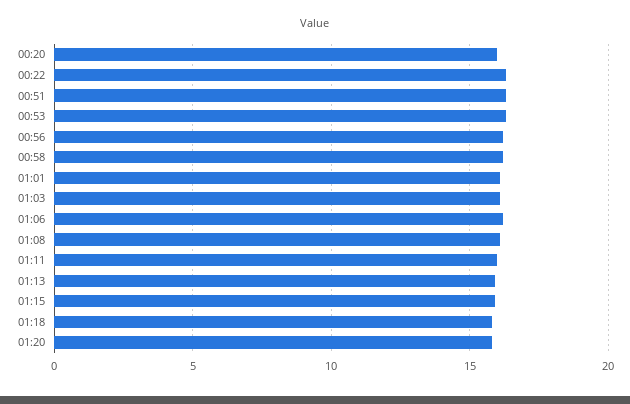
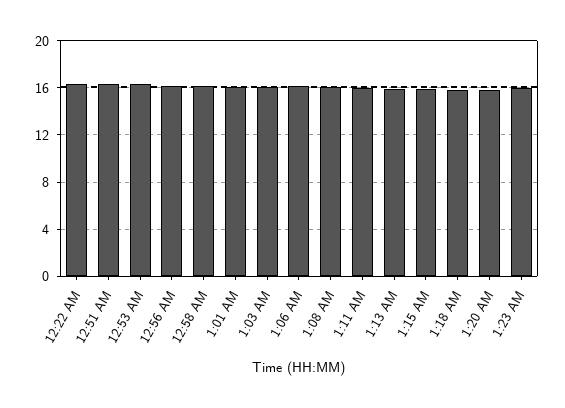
00:20: 16 -> none
1:23 AM: none -> 16

